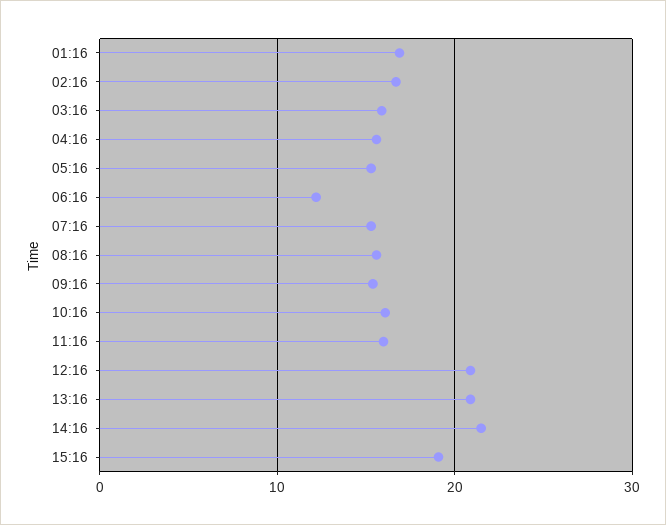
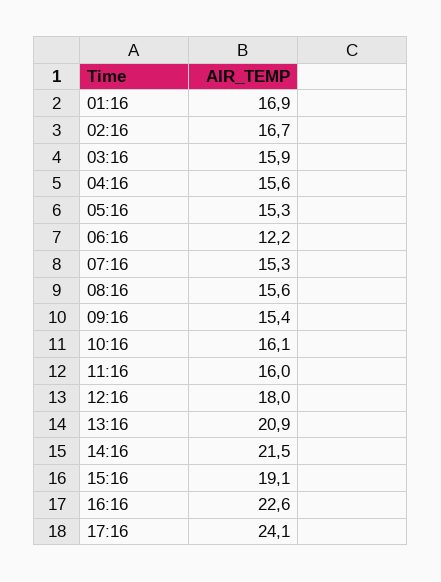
12:16: 21 -> 18
16:16: none -> 22.6
17:16: none -> 24.1

